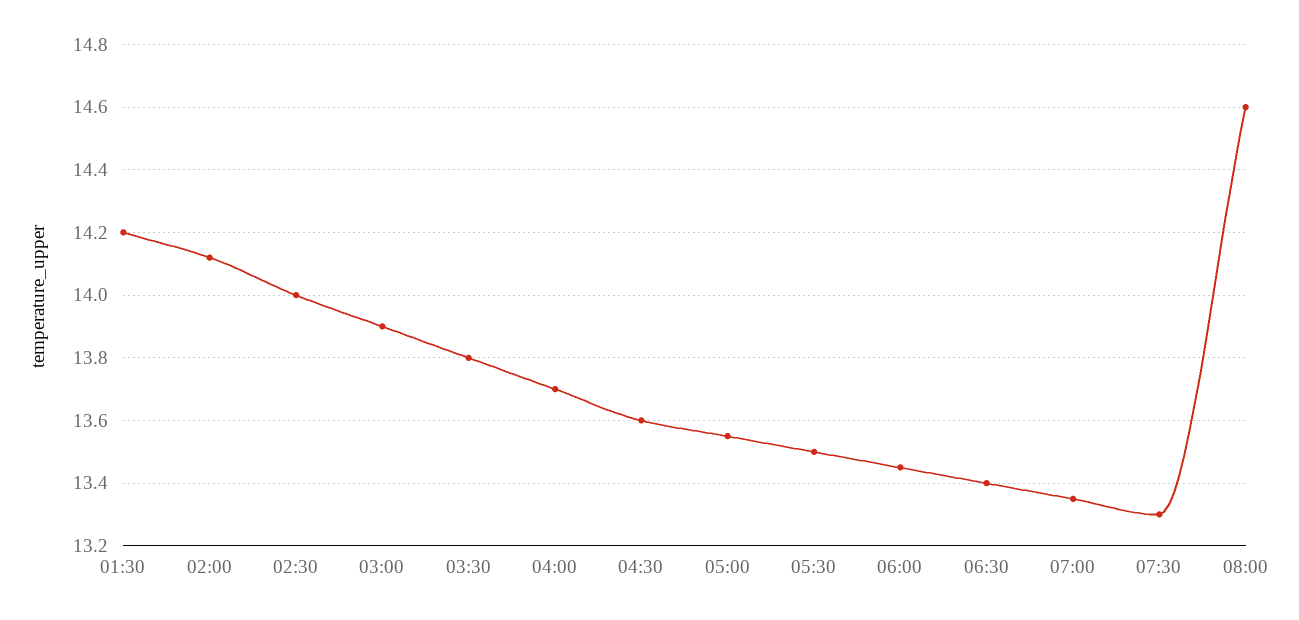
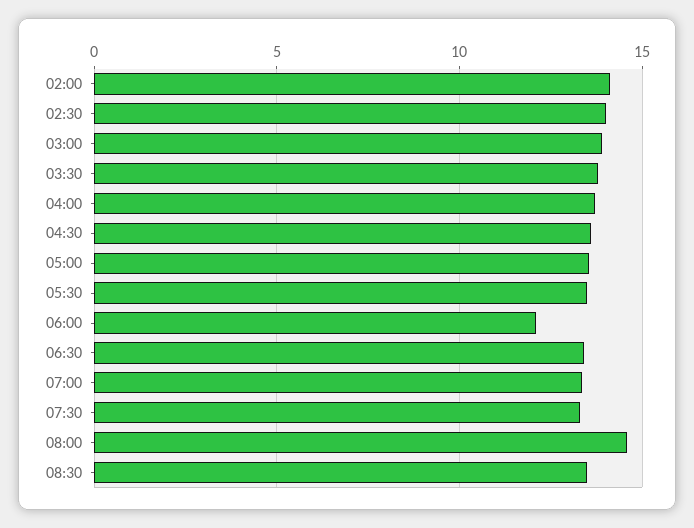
01:30: 14.2 -> none
06:00: 13.45 -> 12
08:30: none -> 13.5

